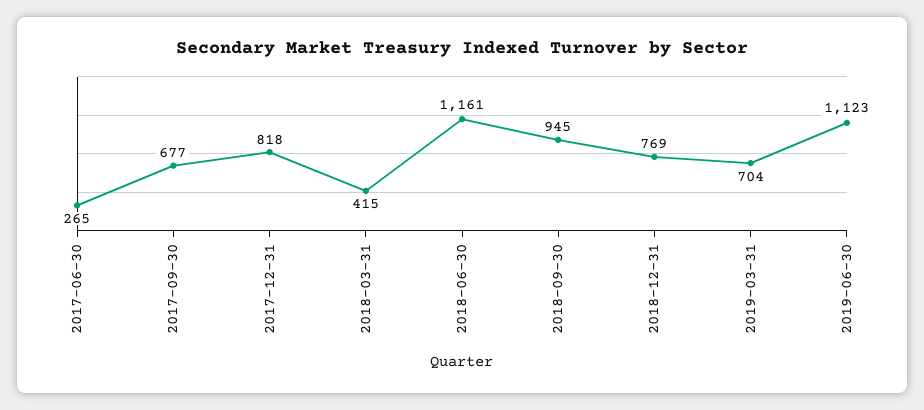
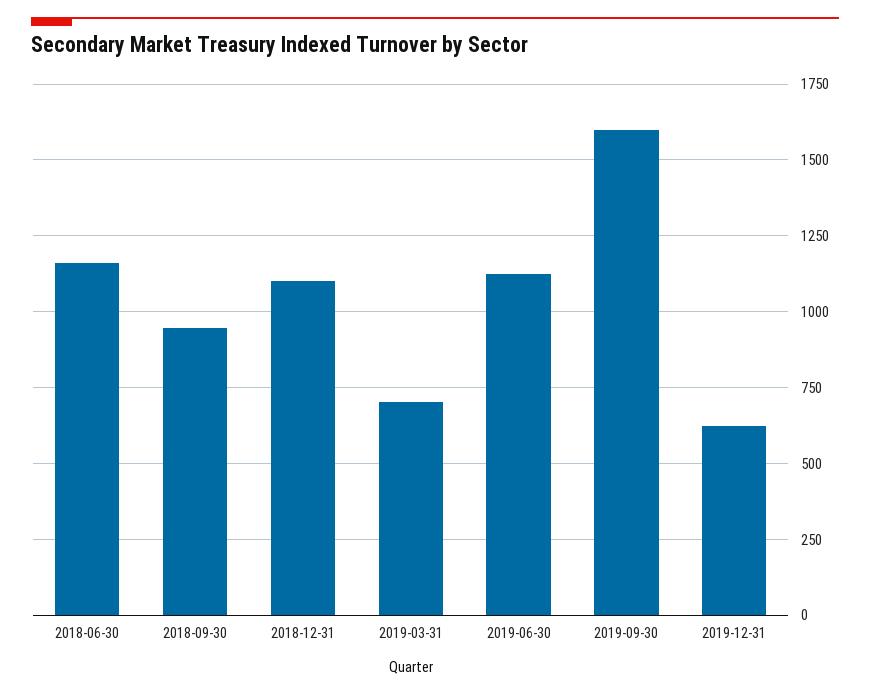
2017-06-30: 265 -> none
2017-09-30: 677 -> none
2017-12-31: 818 -> none
2018-03-31: 415 -> none
2018-12-31: 769 -> 1100
2019-09-30: none -> 1600
2019-12-31: none -> 625

